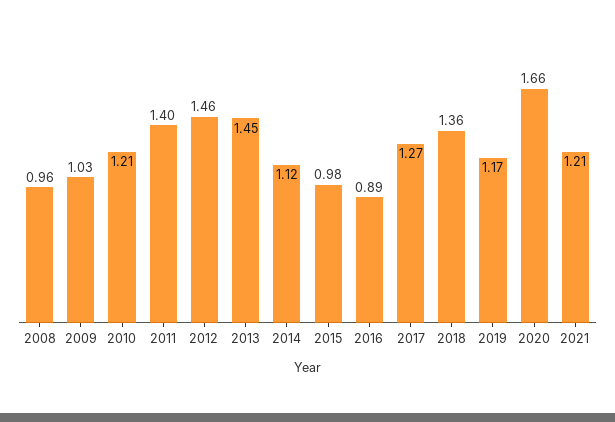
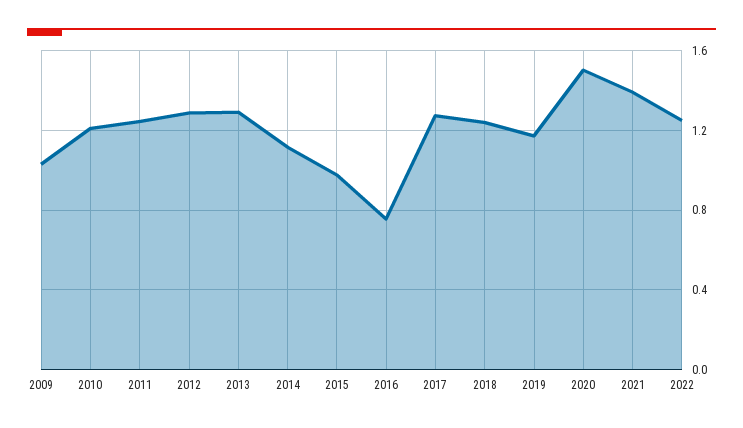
2008: 0.96 -> none
2011: 1.4 -> 1.25
2012: 1.46 -> 1.3
2013: 1.45 -> 1.3
2016: 0.89 -> 0.75
2018: 1.36 -> 1.25
2020: 1.66 -> 1.5
2021: 1.21 -> 1.4
2022: none -> 1.25

